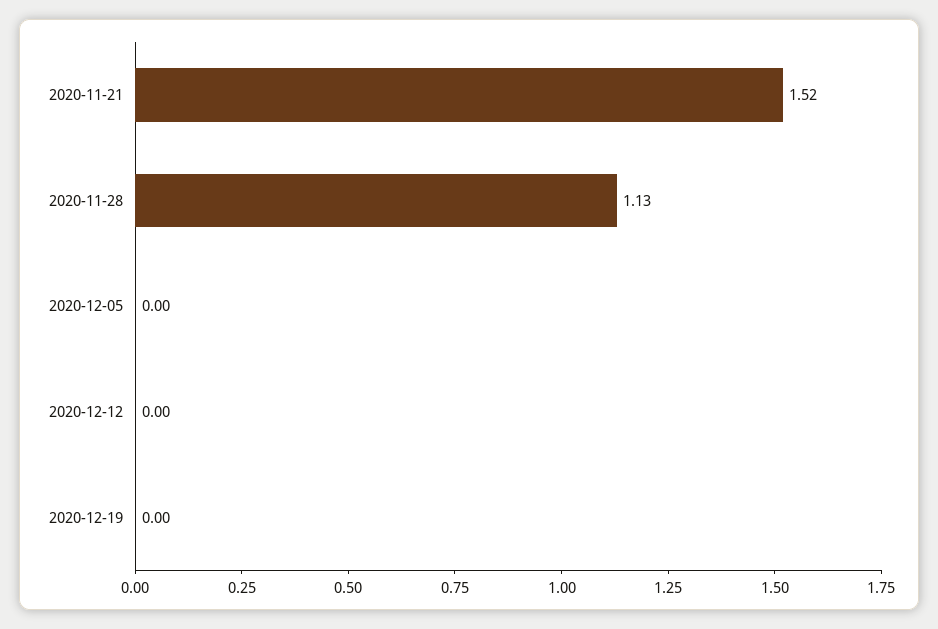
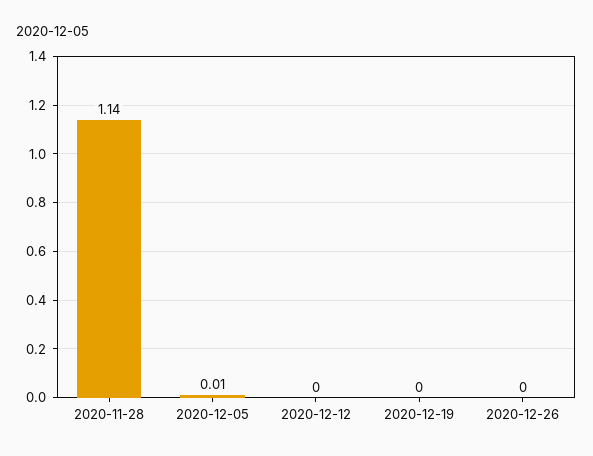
2020-11-21: 1.52 -> none
2020-11-28: 1.13 -> 1.14
2020-12-05: 0 -> 0.01
2020-12-26: none -> 0

